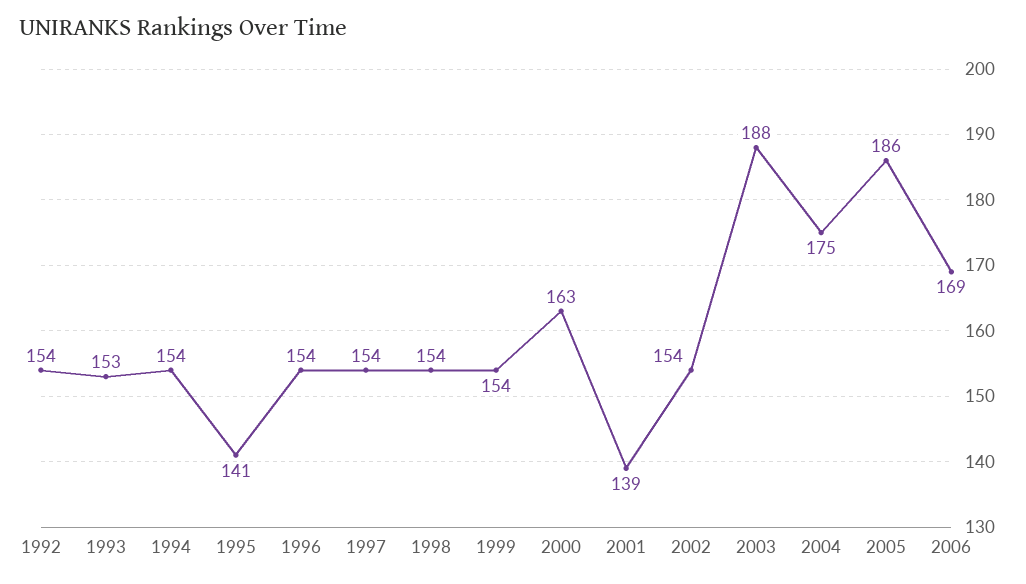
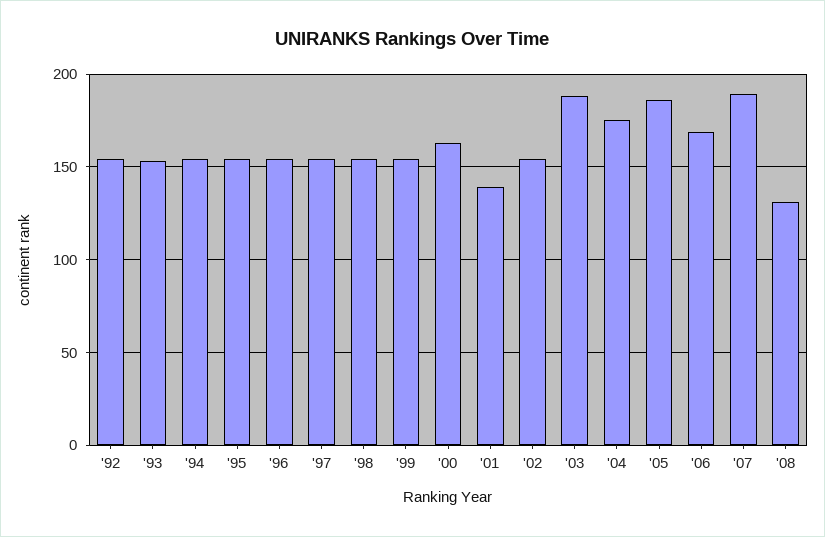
1995: 141 -> 155
'07: none -> 190
'08: none -> 130

